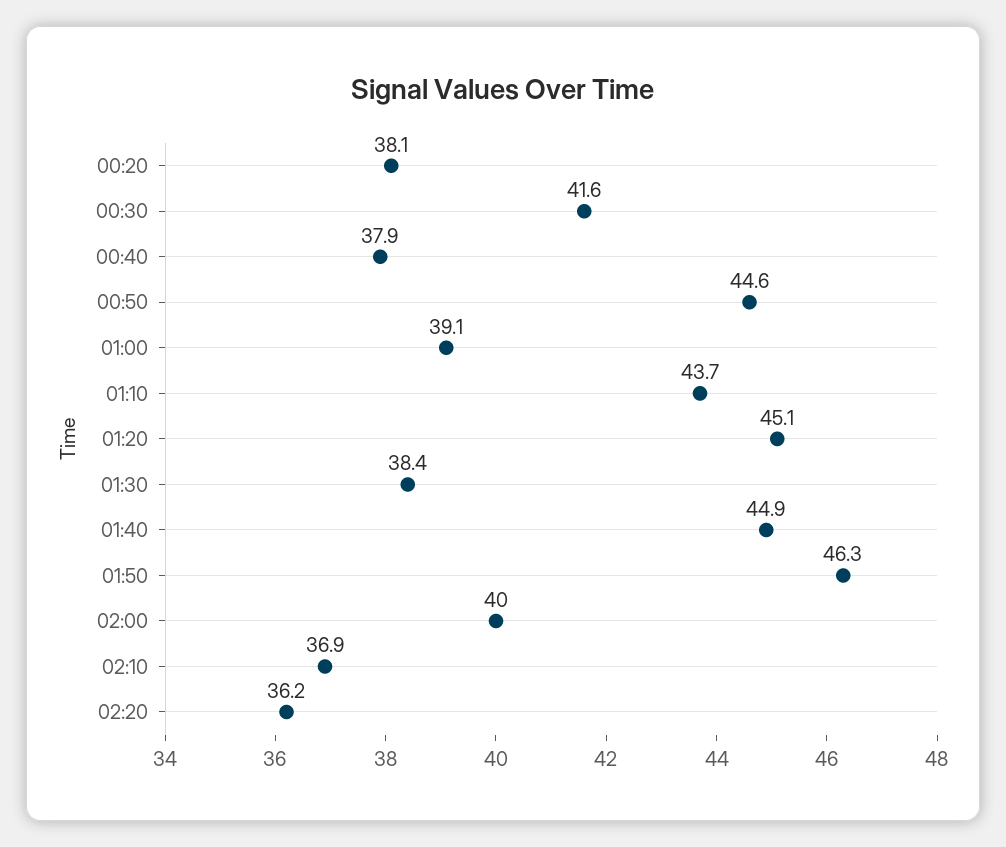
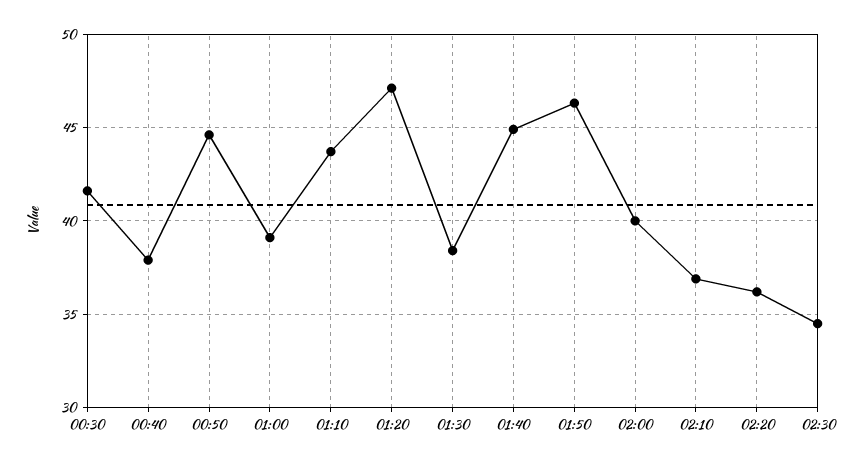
00:20: 38.1 -> none
01:20: 45.1 -> 47
02:30: none -> 34.5

